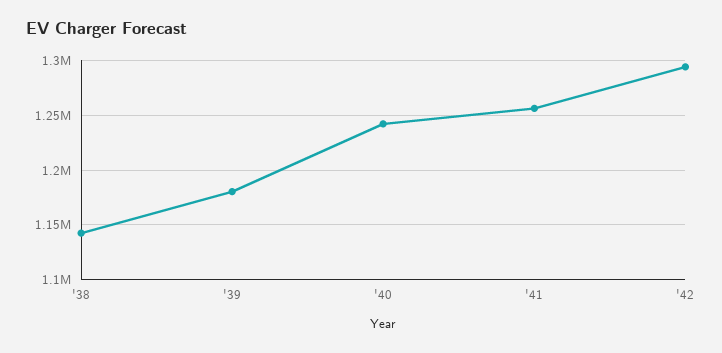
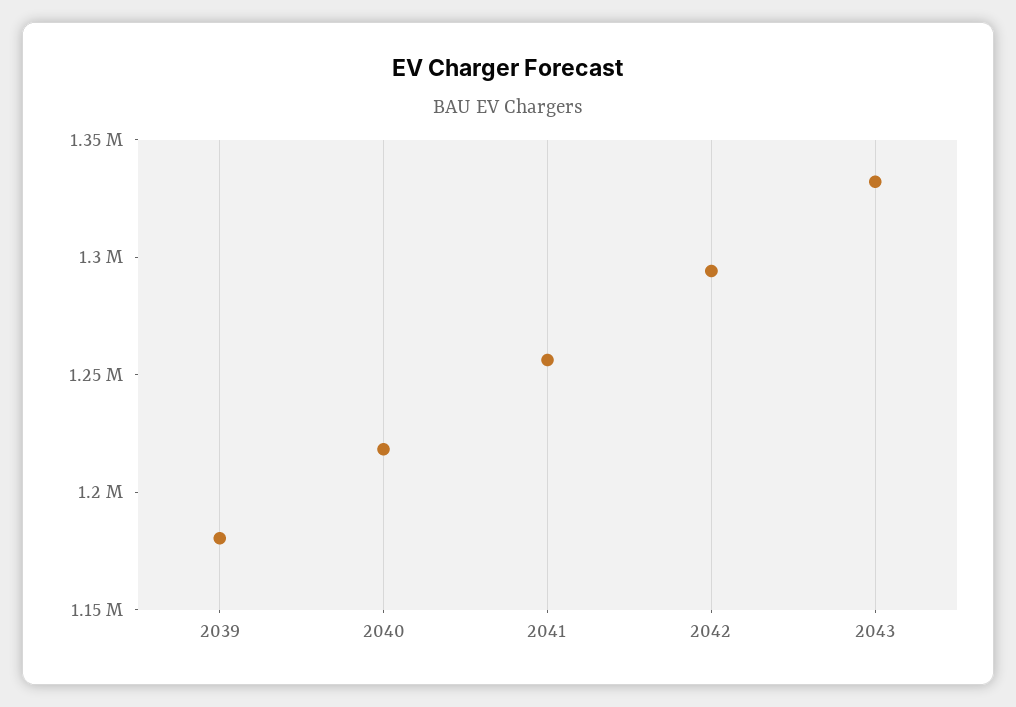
'38: 1140000 -> none
'40: 1240000 -> 1220000
2043: none -> 1330000

